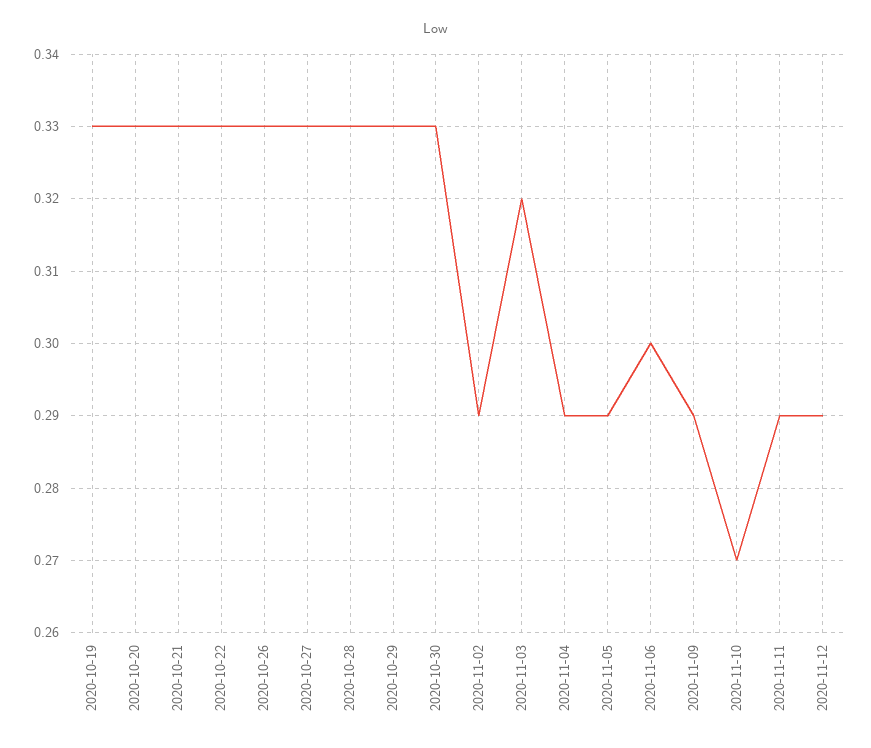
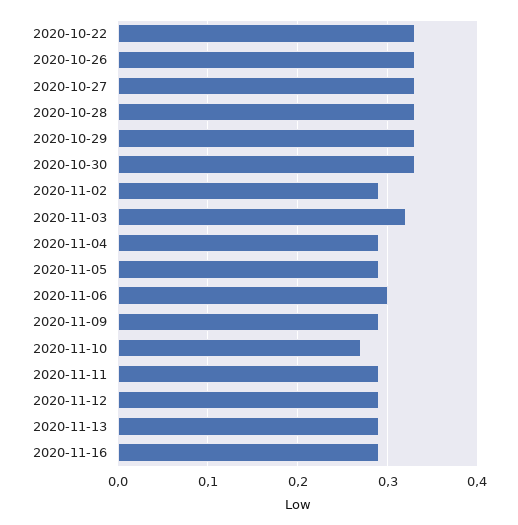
2020-10-19: 0.33 -> none
2020-10-20: 0.33 -> none
2020-10-21: 0.33 -> none
2020-11-13: none -> 0.29
2020-11-16: none -> 0.29

